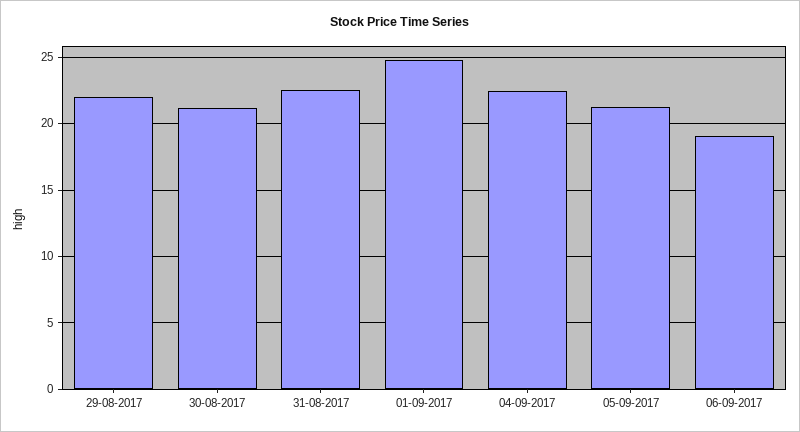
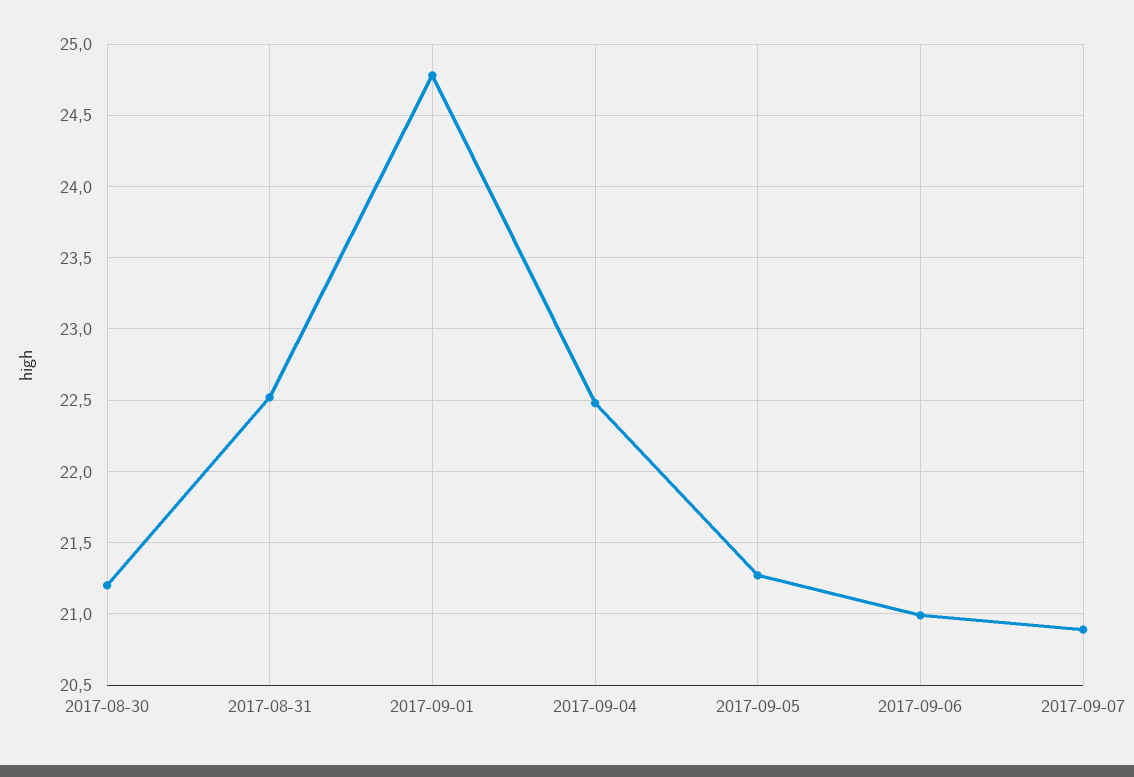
29-08-2017: 22 -> none
06-09-2017: 19 -> 21
2017-09-07: none -> 20.9

